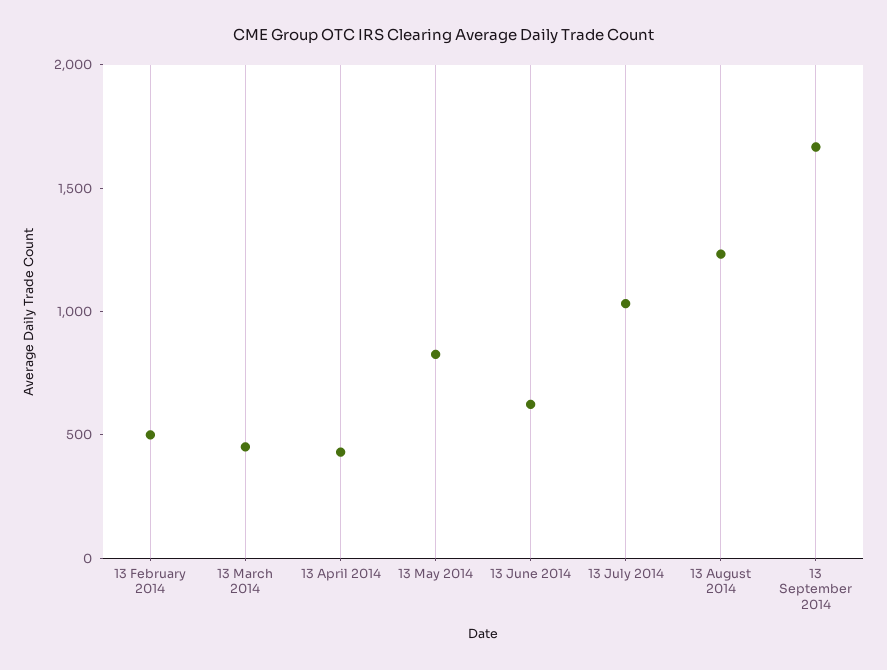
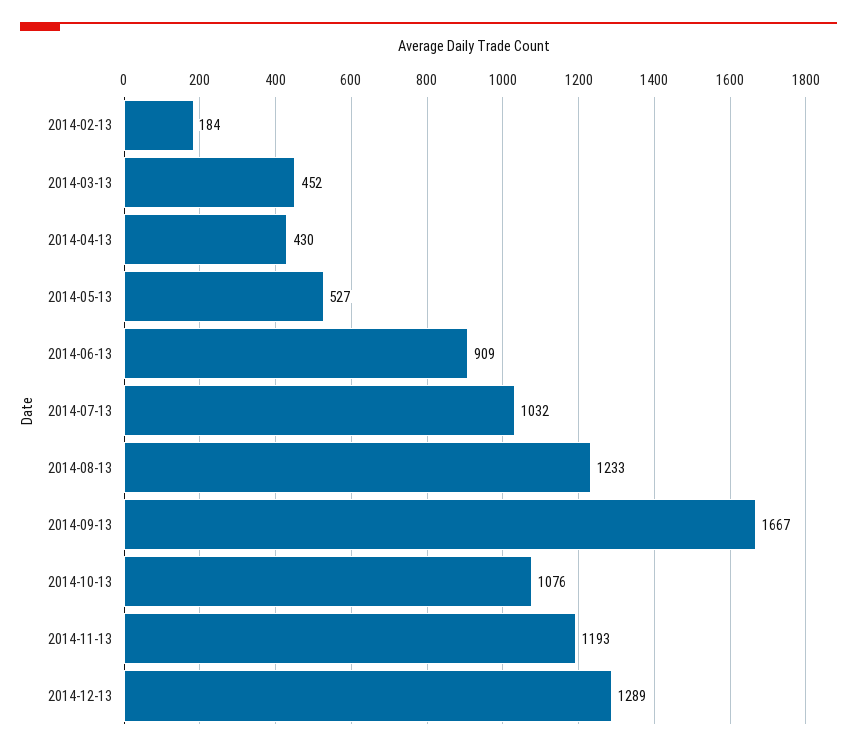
13 February 2014: 500 -> 184
13 May 2014: 800 -> 527
13 June 2014: 600 -> 909
2014-10-13: none -> 1076
2014-11-13: none -> 1193
2014-12-13: none -> 1289

